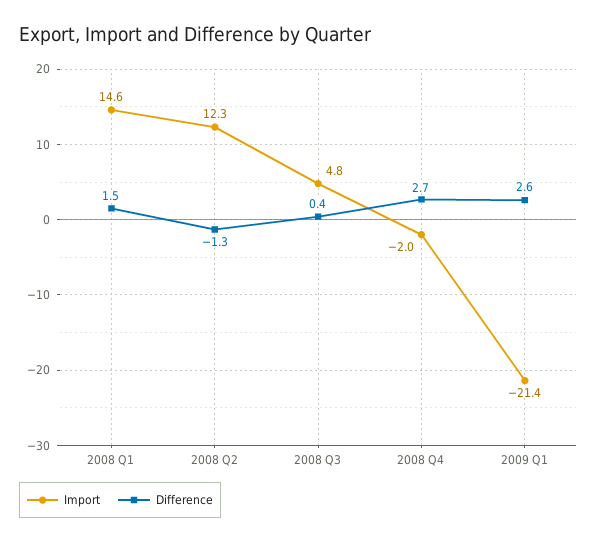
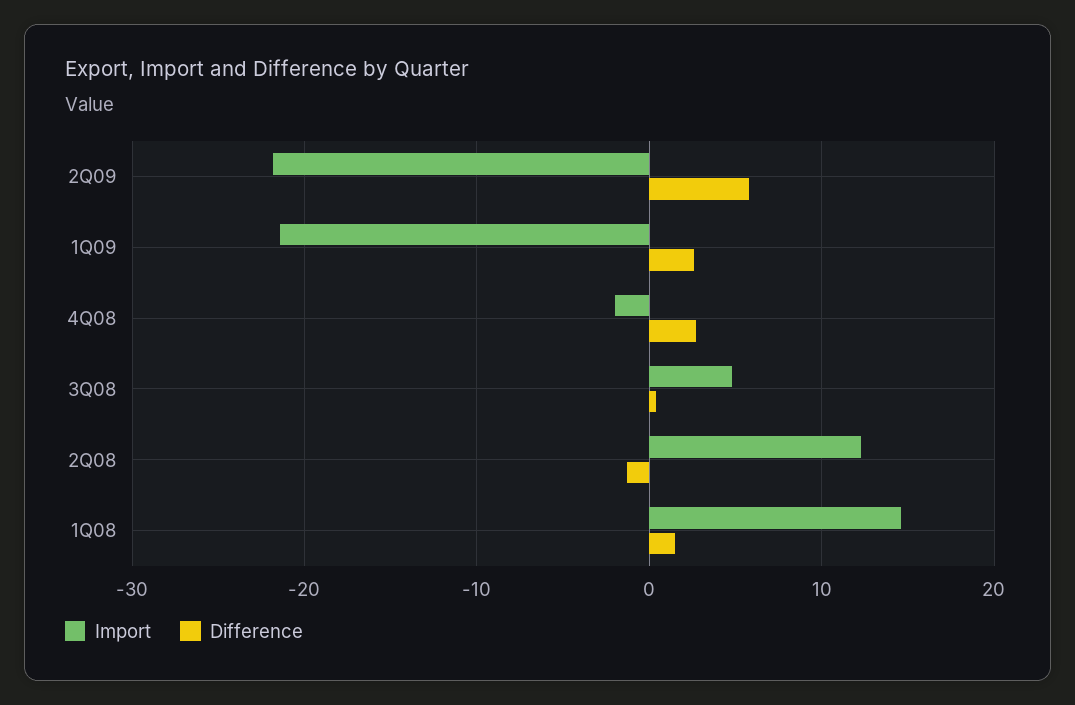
Import, 2Q09: none -> -22
Difference, 2Q09: none -> 6

